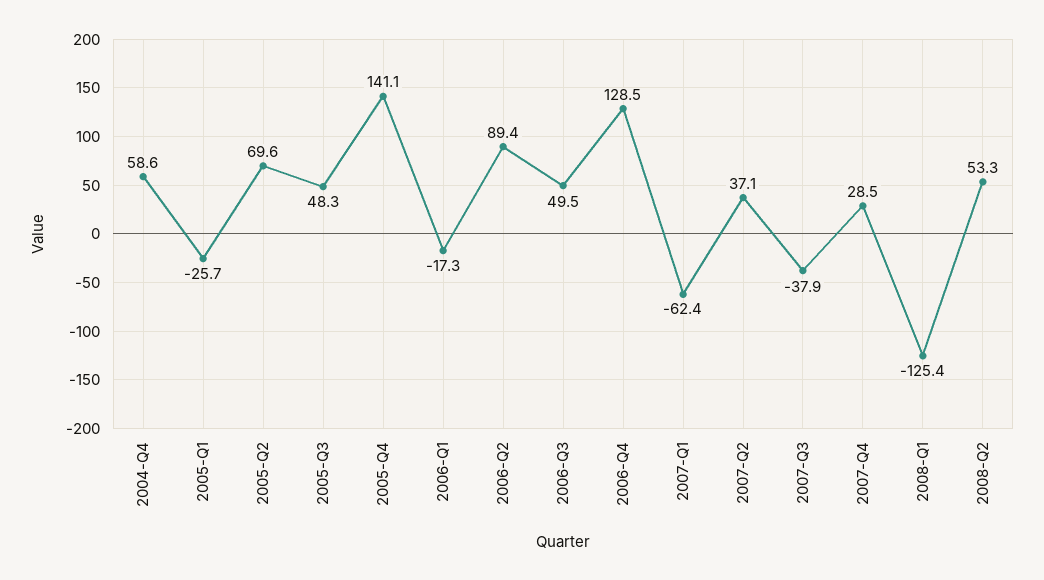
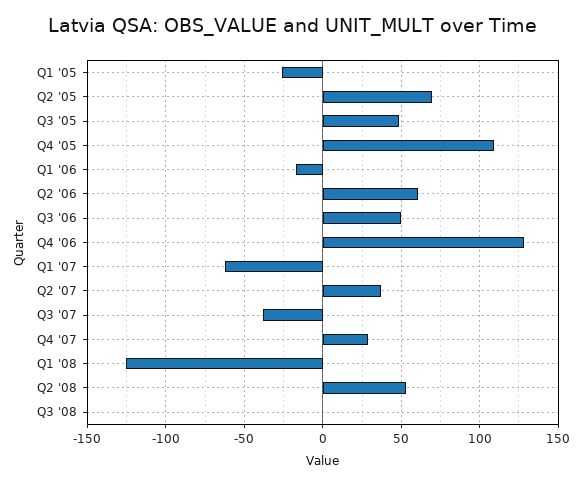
2004-Q4: 58.6 -> none
2005-Q4: 141.1 -> 110
2006-Q2: 89.4 -> 60
Q3 '08: none -> 0

